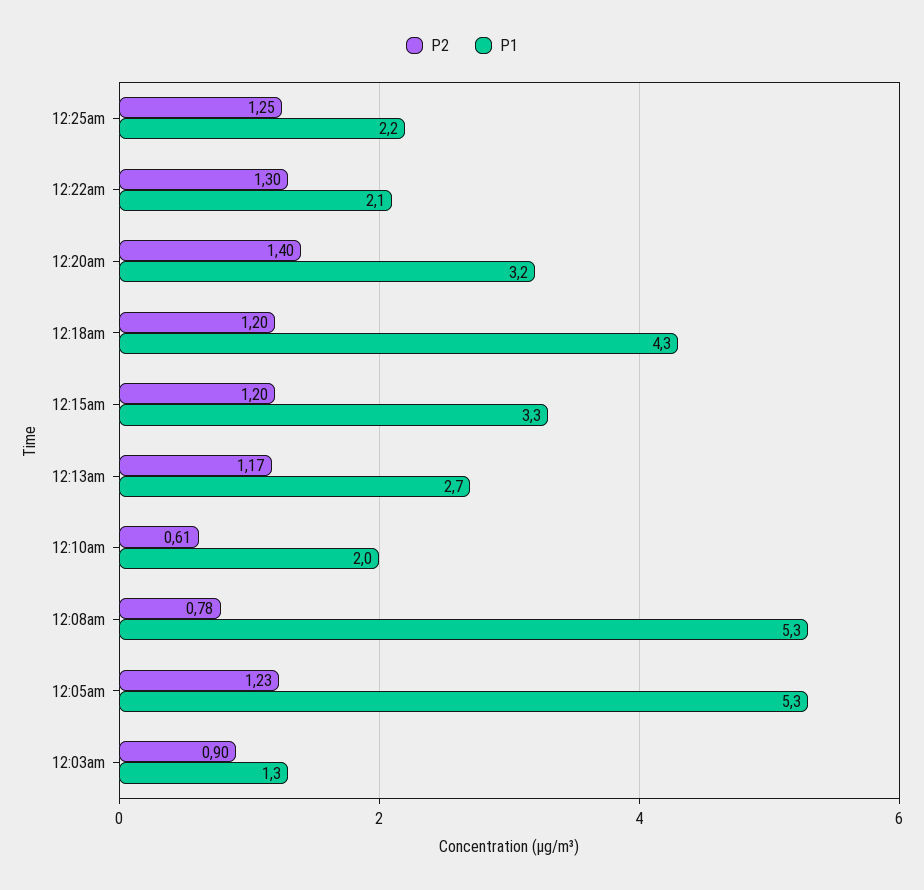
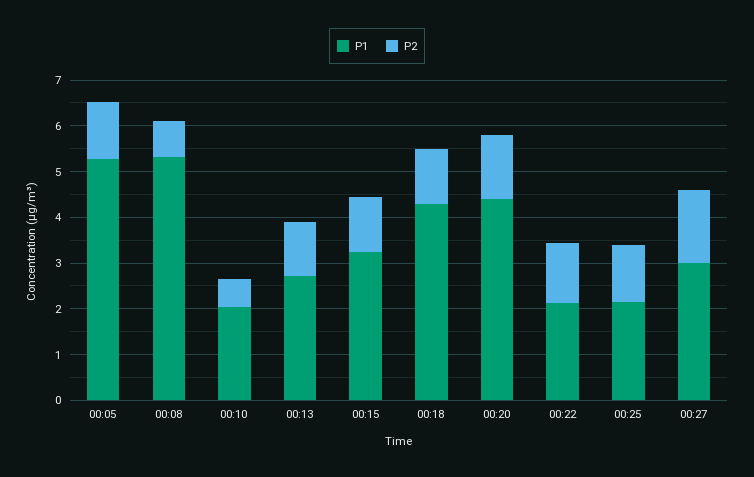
P1, 12:20am: 3.2 -> 4.4
P2, 12:03am: 0.9 -> none
P1, 12:03am: 1.3 -> none
P1, 00:27: none -> 3
P2, 00:27: none -> 1.6

